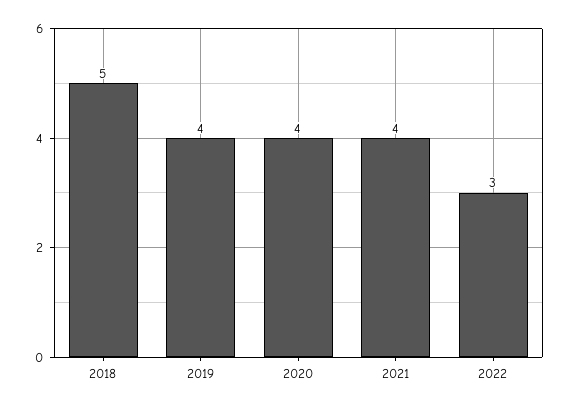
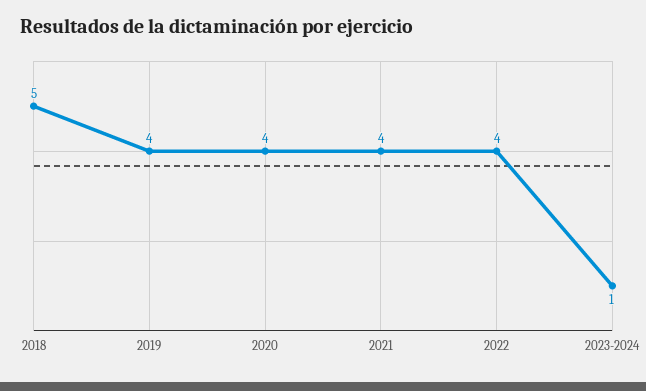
2022: 3 -> 4
2023-2024: none -> 1

